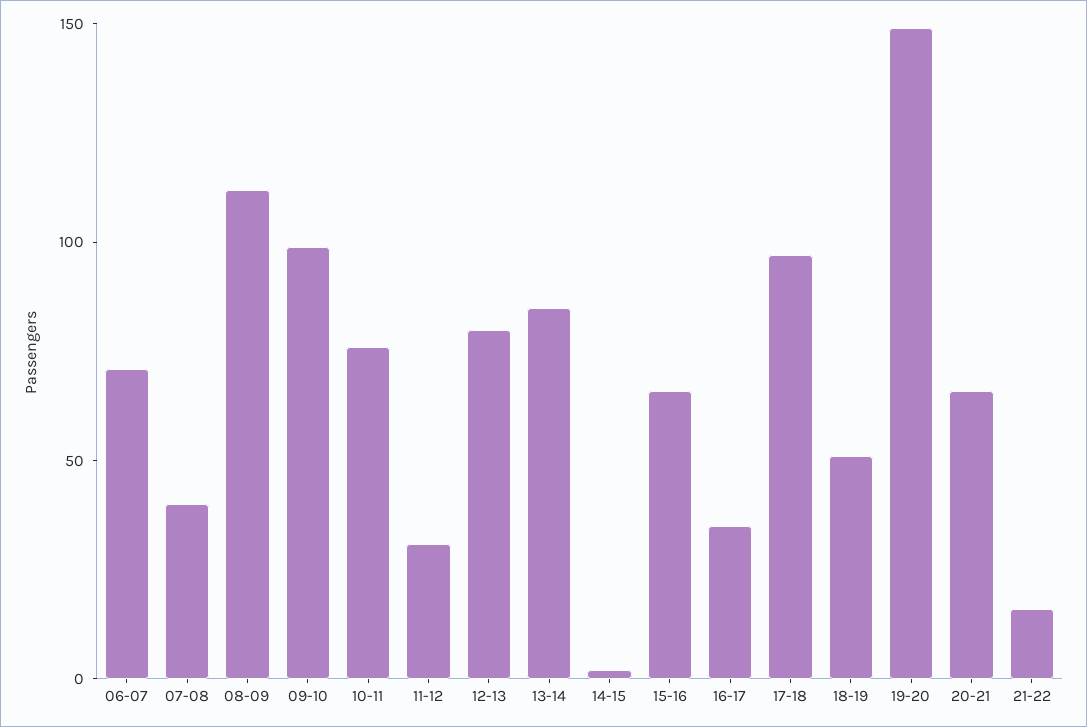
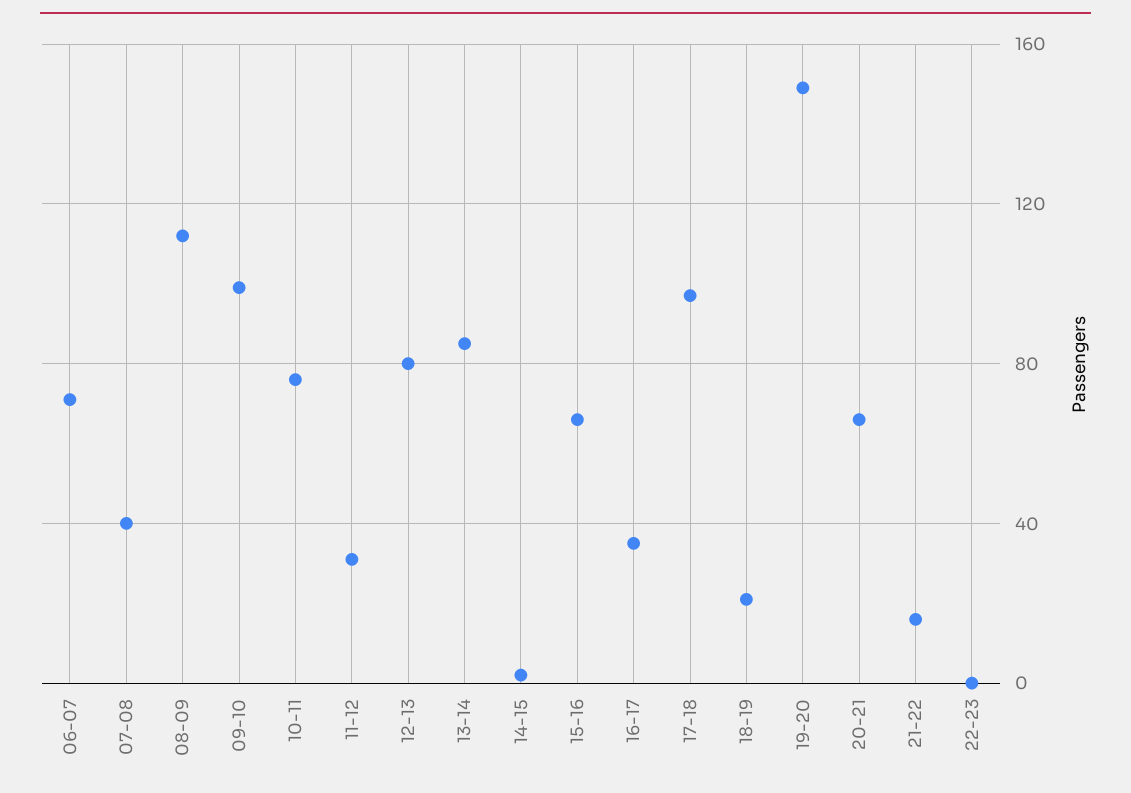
18-19: 50 -> 20
22-23: none -> 0

